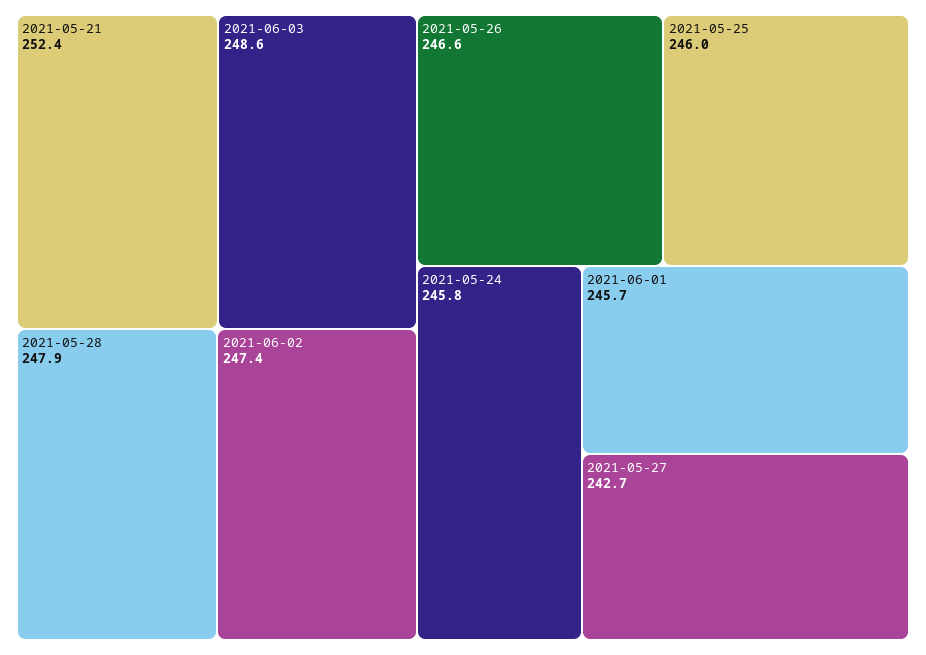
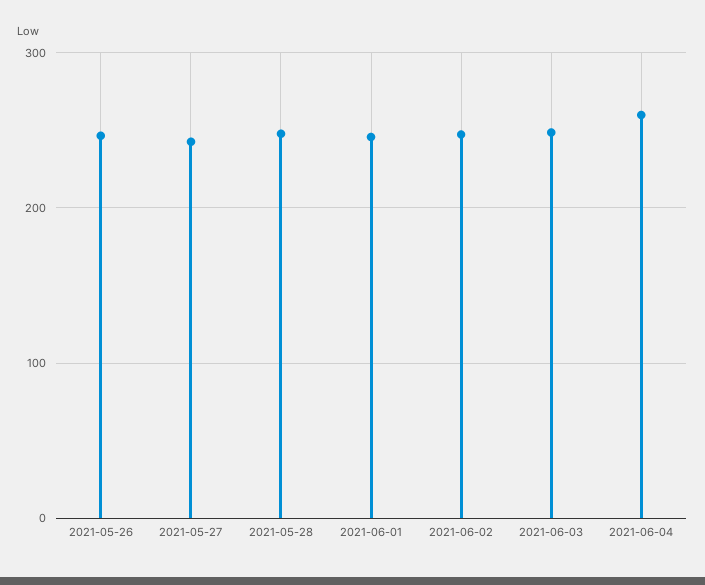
2021-05-21: 252.4 -> none
2021-05-25: 246 -> none
2021-05-24: 245.8 -> none
2021-06-04: none -> 260

